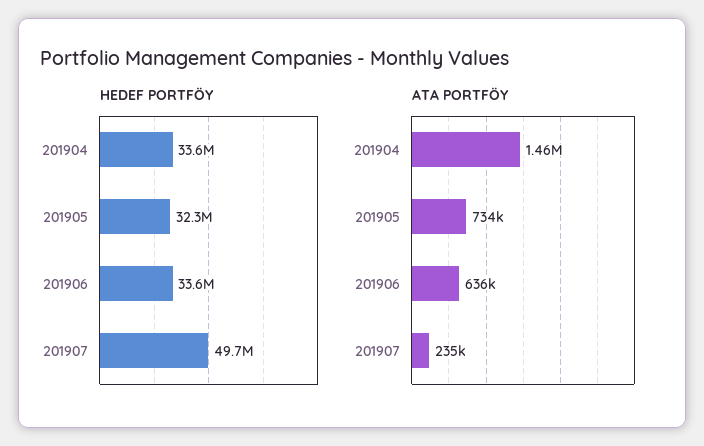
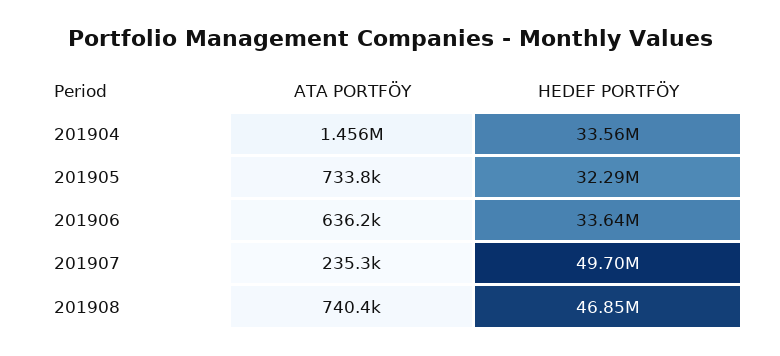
ATA PORTFÖY, 201908: none -> 740400
HEDEF PORTFÖY, 201908: none -> 46850000

